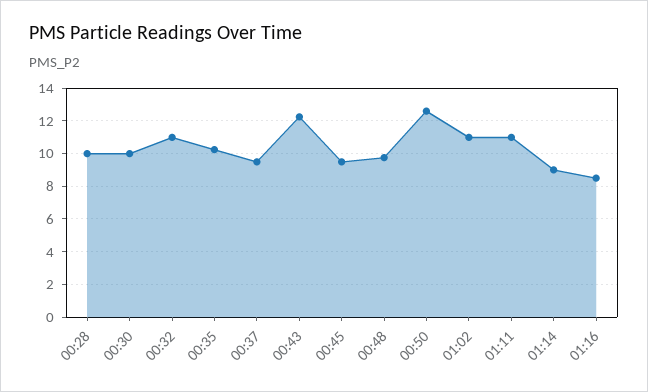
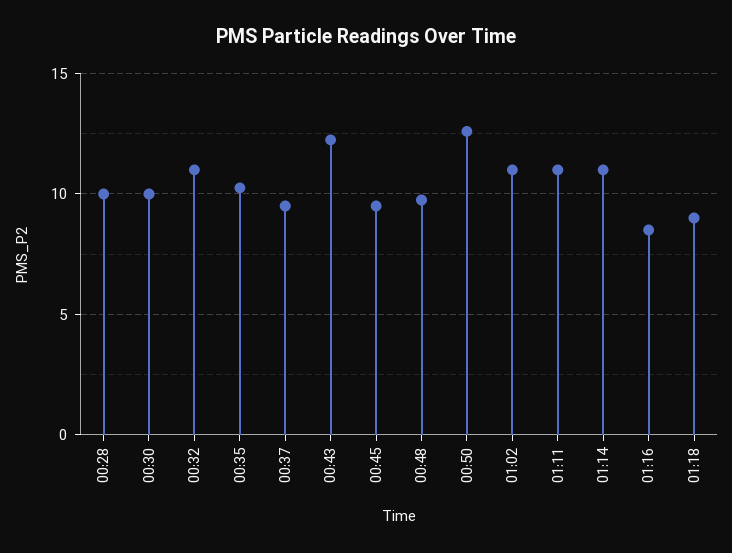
01:14: 9 -> 11
01:18: none -> 9

